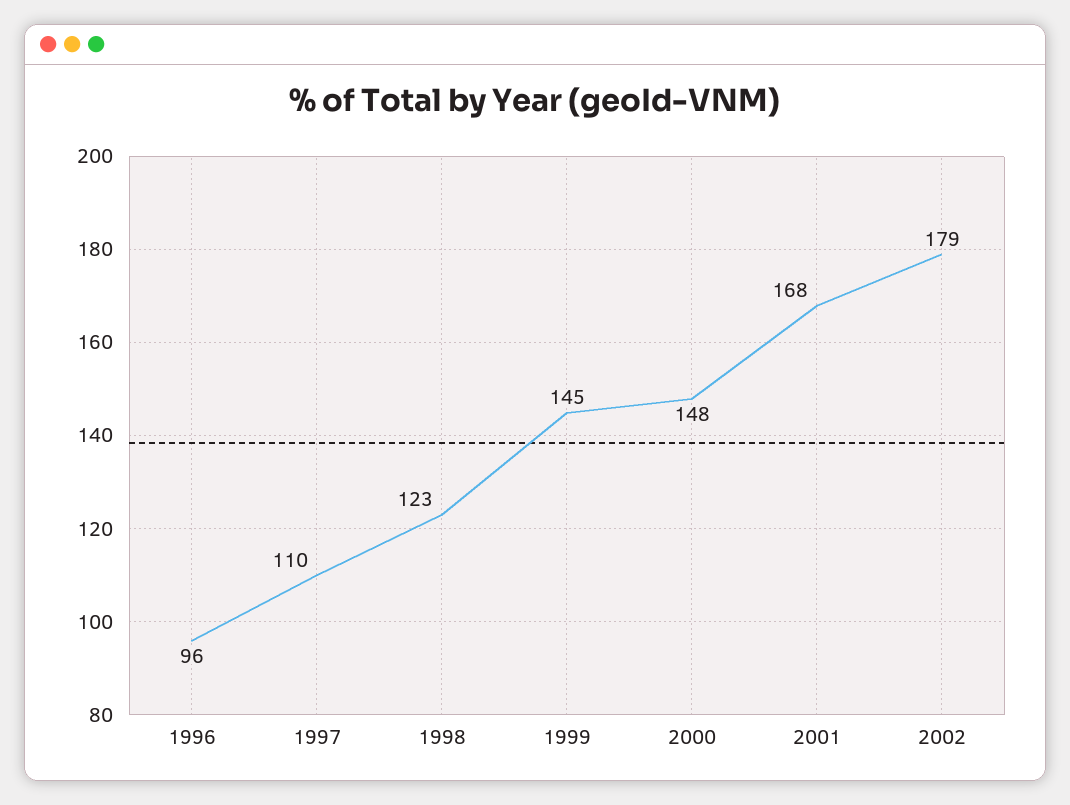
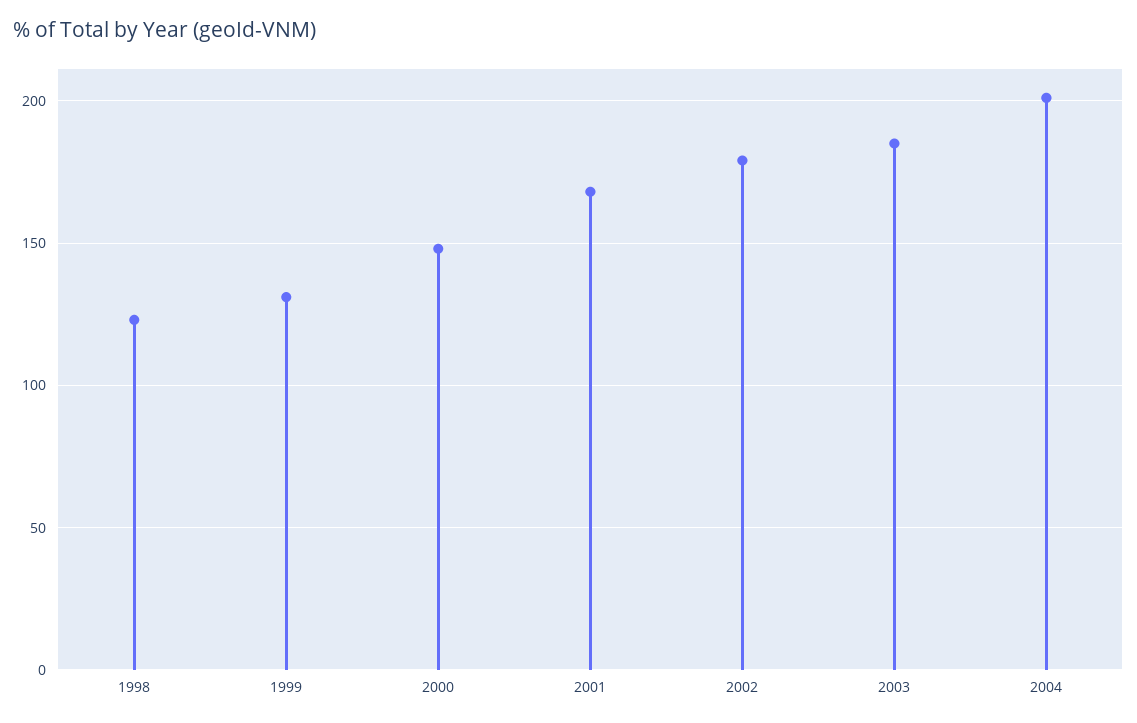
1996: 96 -> none
1997: 110 -> none
1999: 145 -> 130
2003: none -> 185
2004: none -> 200

